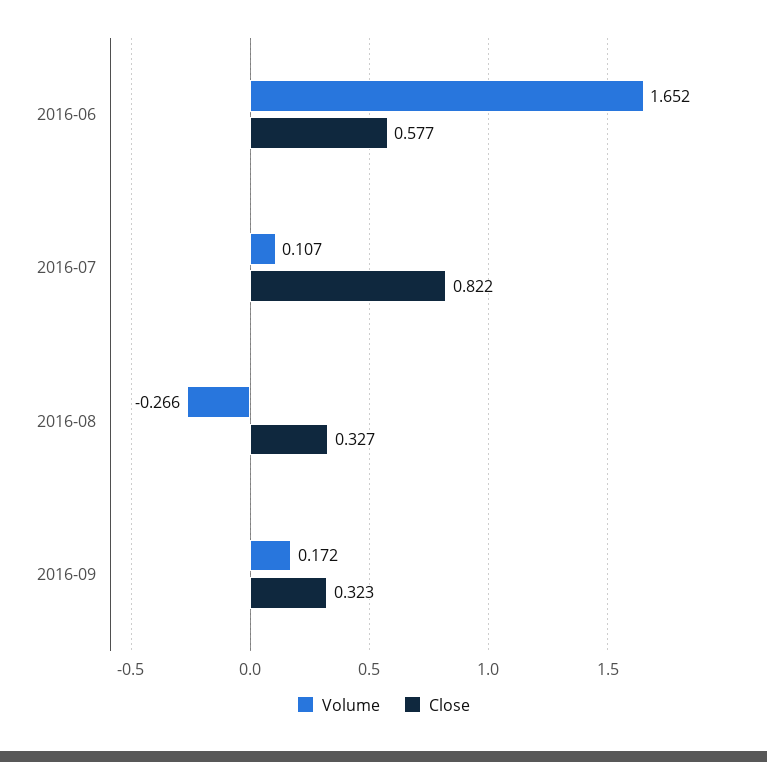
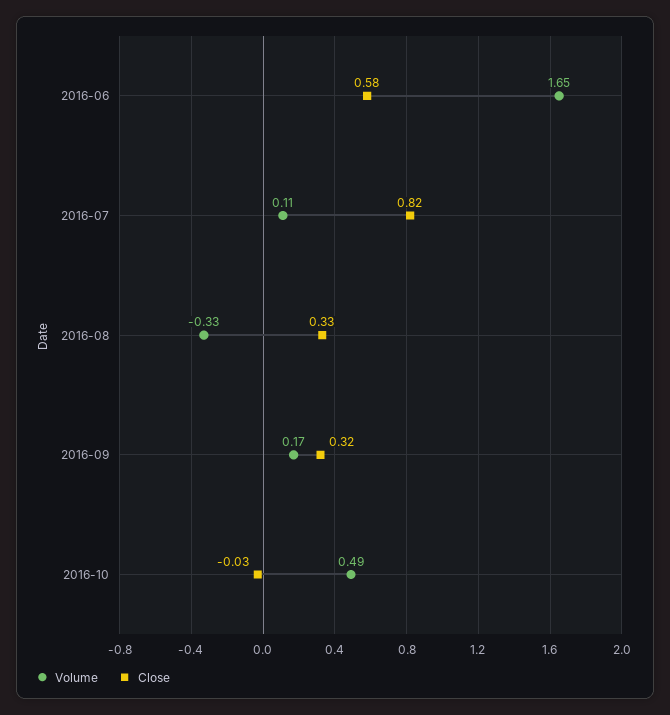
Volume, 2016-08: -0.266 -> -0.33
Volume, 2016-10: none -> 0.49
Close, 2016-10: none -> -0.03

